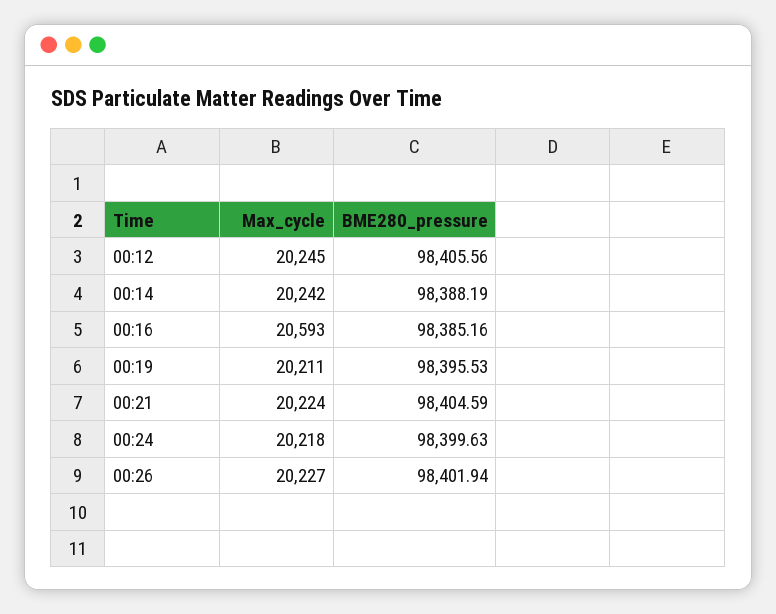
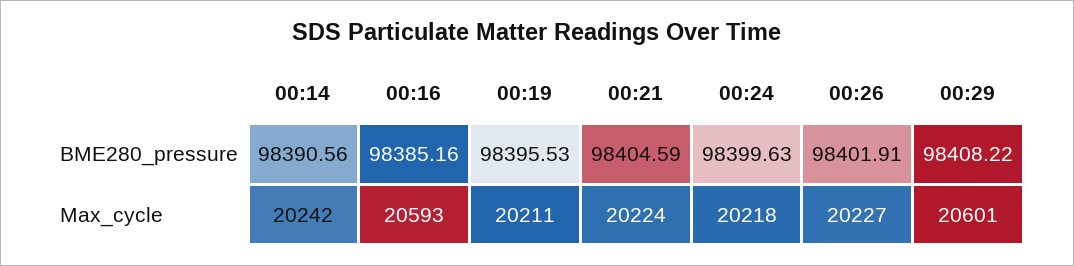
Max_cycle, 00:12: 20245 -> none
BME280_pressure, 00:12: 98405.56 -> none
BME280_pressure, 00:14: 98388.19 -> 98390.56
BME280_pressure, 00:26: 98401.94 -> 98401.91
BME280_pressure, 00:29: none -> 98408.22
Max_cycle, 00:29: none -> 20601

